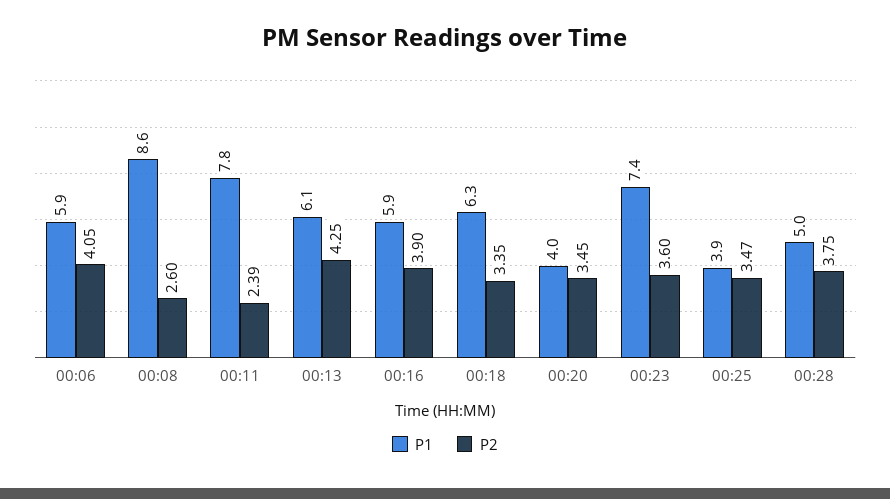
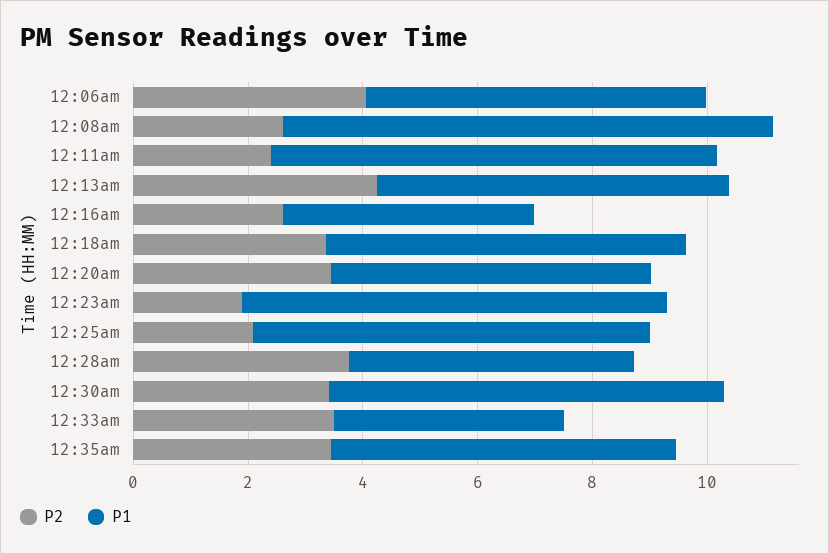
P1, 00:16: 5.9 -> 4.5
P2, 00:16: 3.9 -> 2.5
P1, 00:20: 4 -> 5.5
P2, 00:23: 3.6 -> 2
P1, 00:25: 3.9 -> 7
P2, 00:25: 3.47 -> 2
P2, 12:30am: none -> 3.5
P1, 12:30am: none -> 7
P2, 12:33am: none -> 3.5
P1, 12:33am: none -> 4
P2, 12:35am: none -> 3.5
P1, 12:35am: none -> 6

